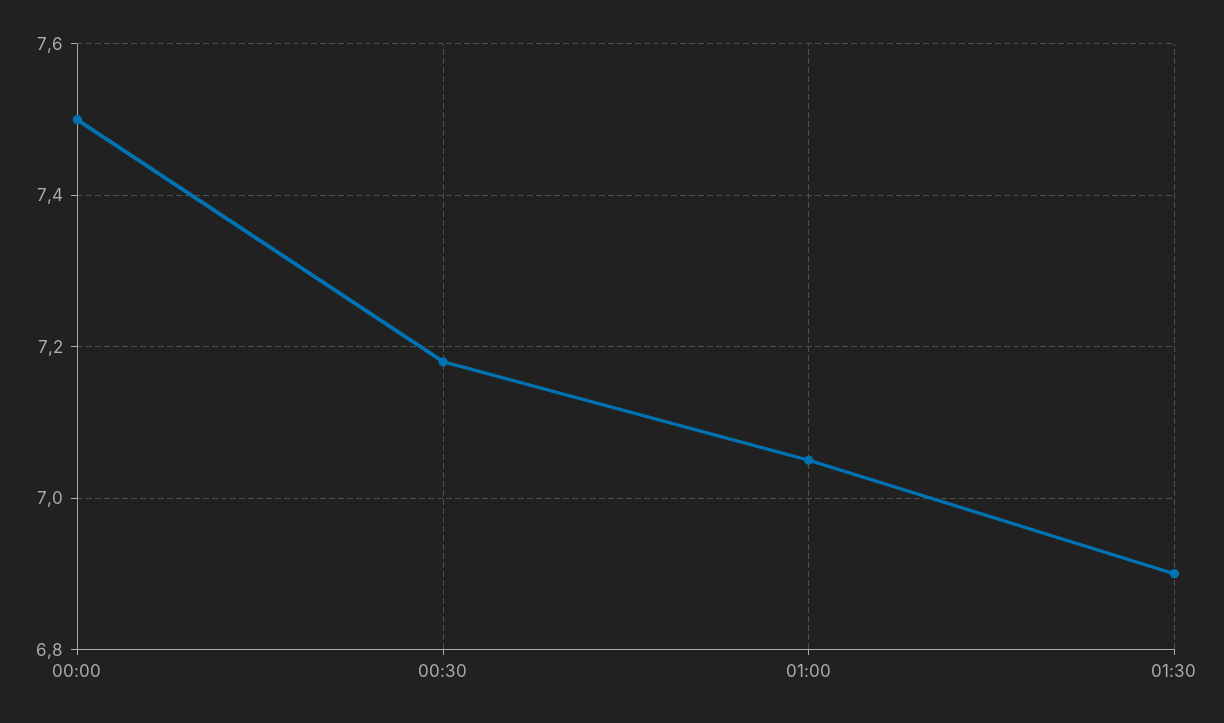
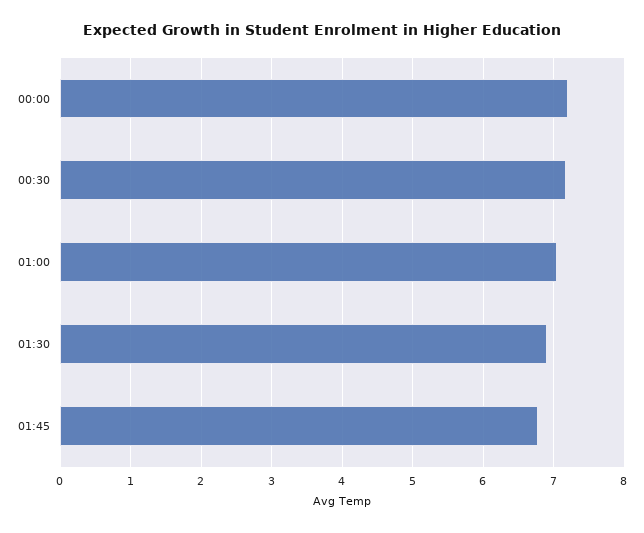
00:00: 7.5 -> 7.2
01:45: none -> 6.8

